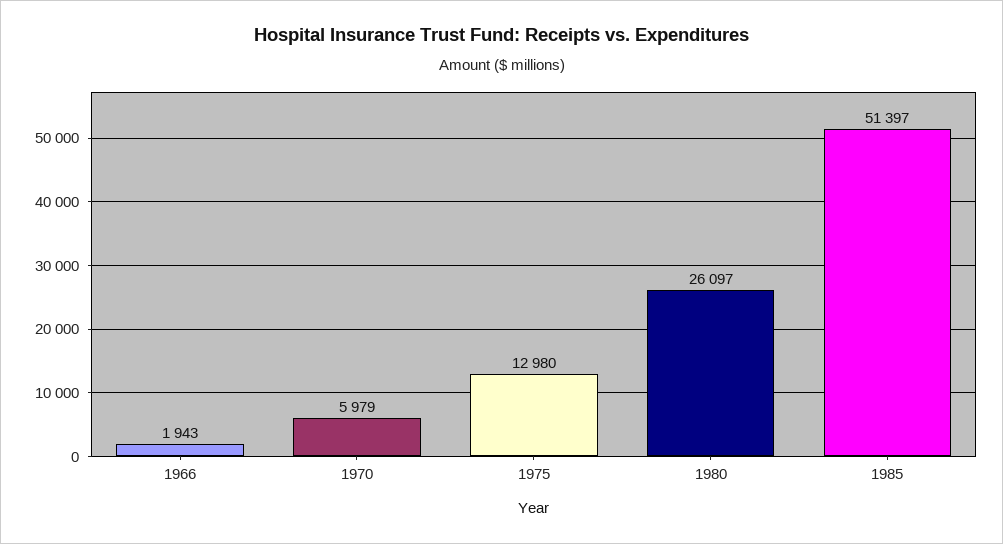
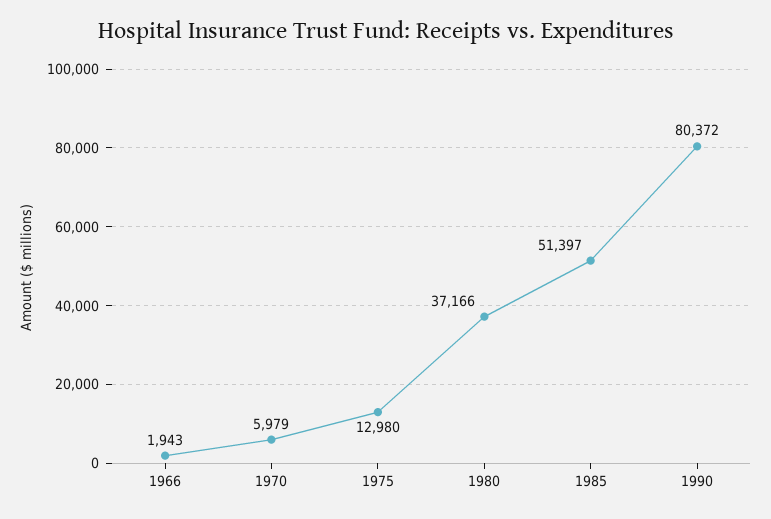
1980: 26097 -> 37166
1990: none -> 80372

